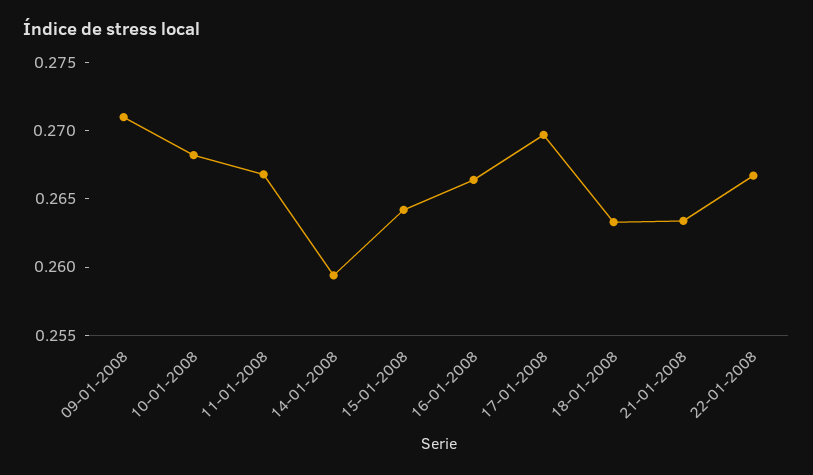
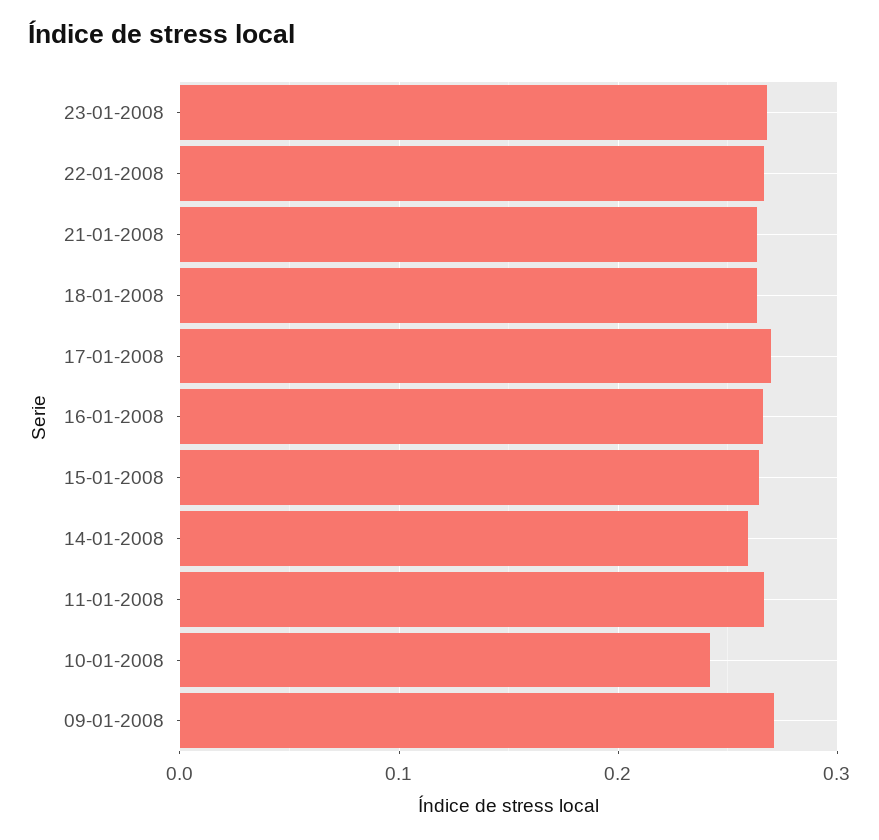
10-01-2008: 0.268 -> 0.24
23-01-2008: none -> 0.27

